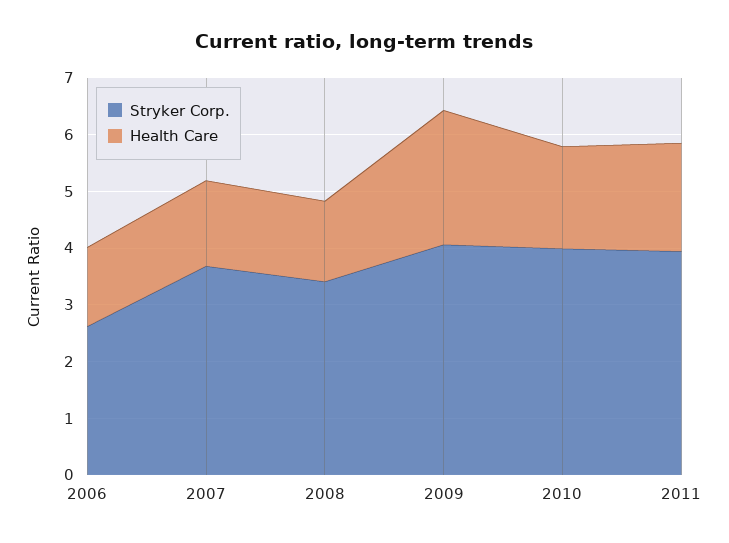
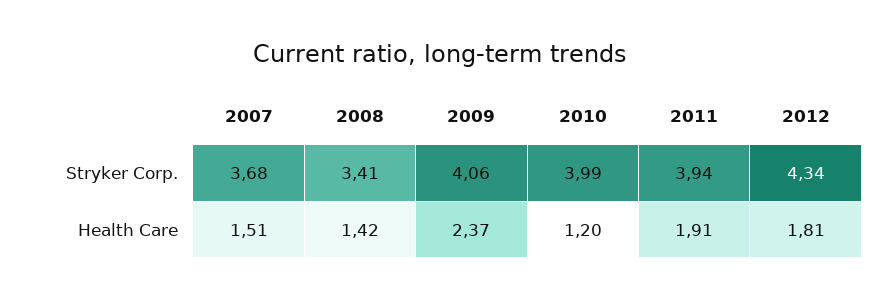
Stryker Corp., 2006: 2.6 -> none
Health Care, 2006: 1.4 -> none
Health Care, 2010: 1.8 -> 1.2
Stryker Corp., 2012: none -> 4.34
Health Care, 2012: none -> 1.81

